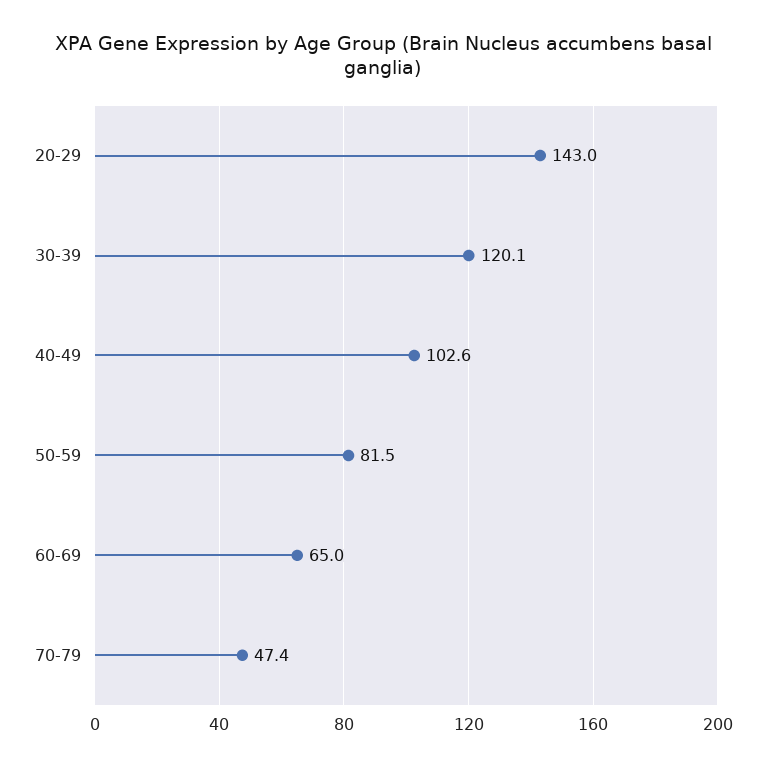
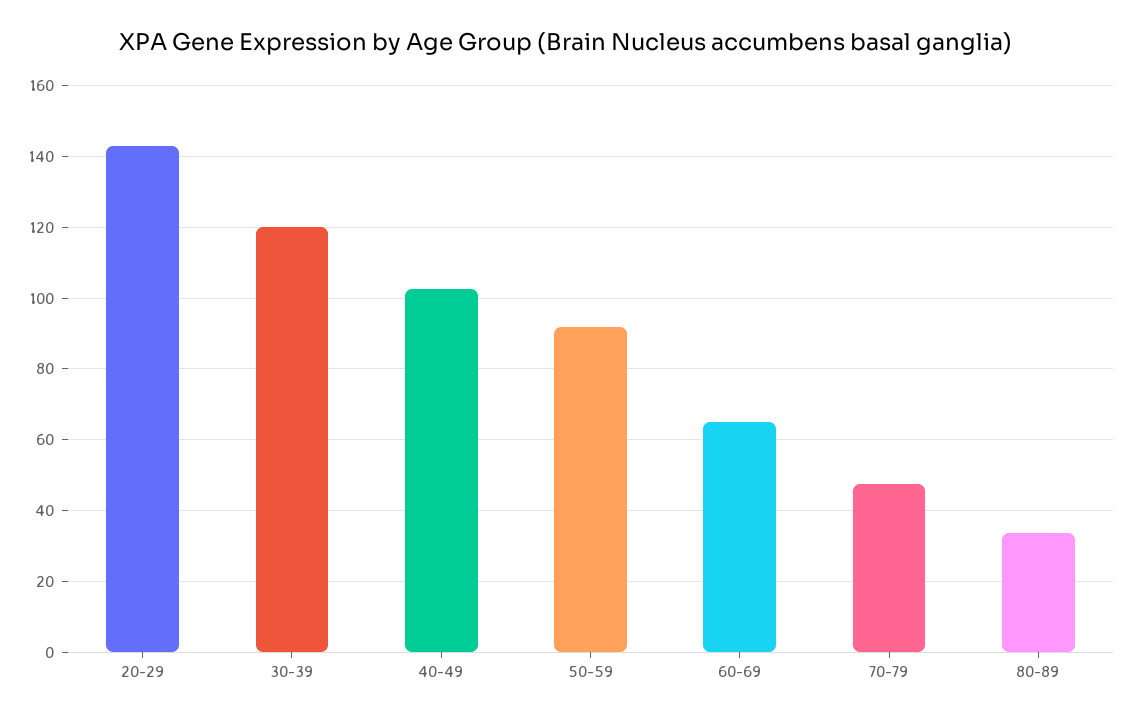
50-59: 81.5 -> 92
80-89: none -> 34

